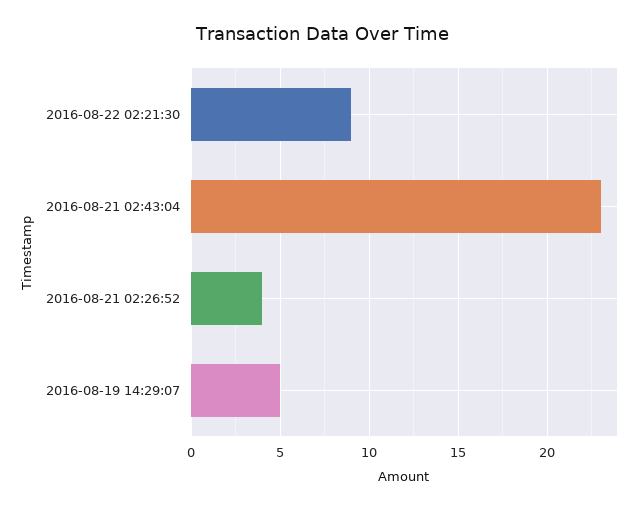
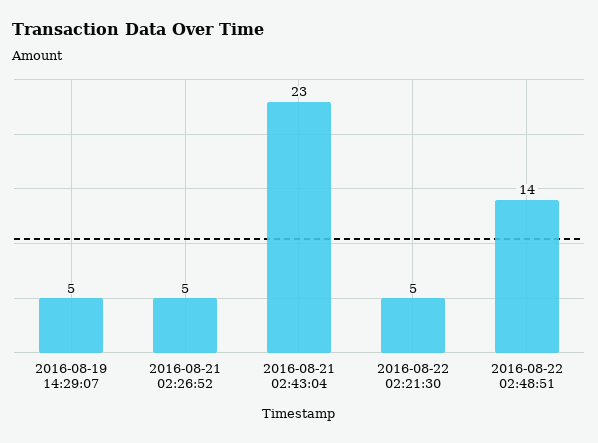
2016-08-22 02:21:30: 9 -> 5
2016-08-21 02:26:52: 4 -> 5
2016-08-22 02:48:51: none -> 14

